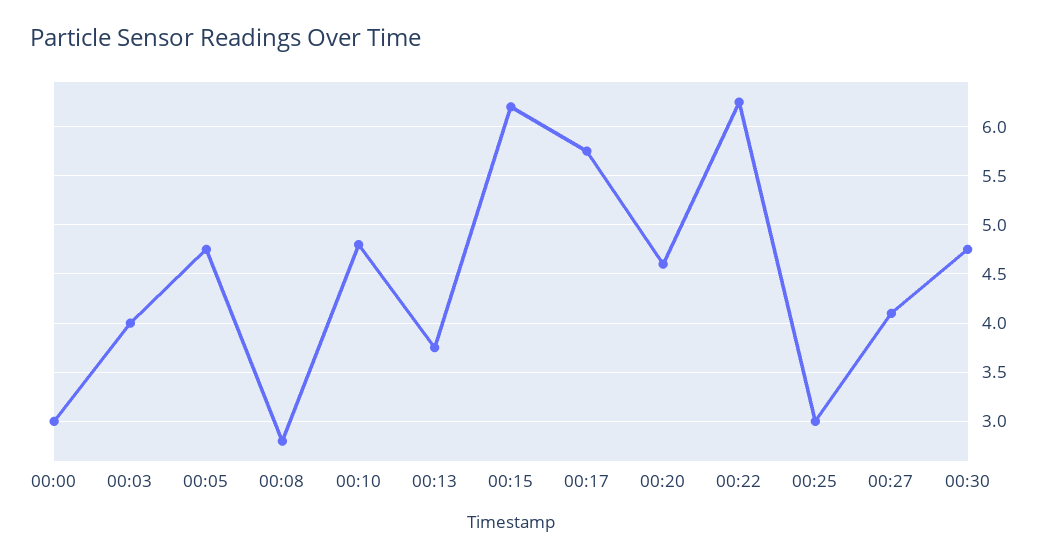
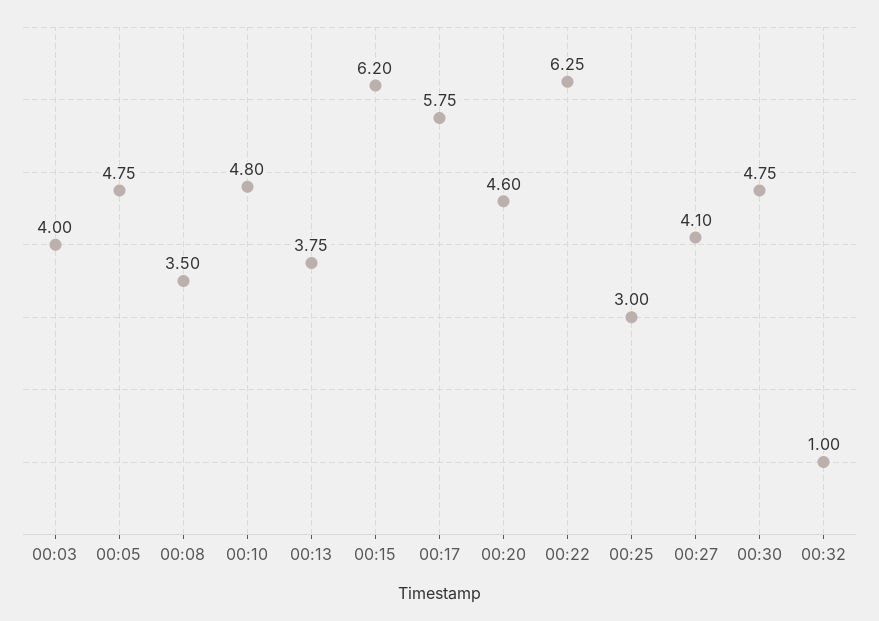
00:00: 3 -> none
00:08: 2.8 -> 3.5
00:32: none -> 1

